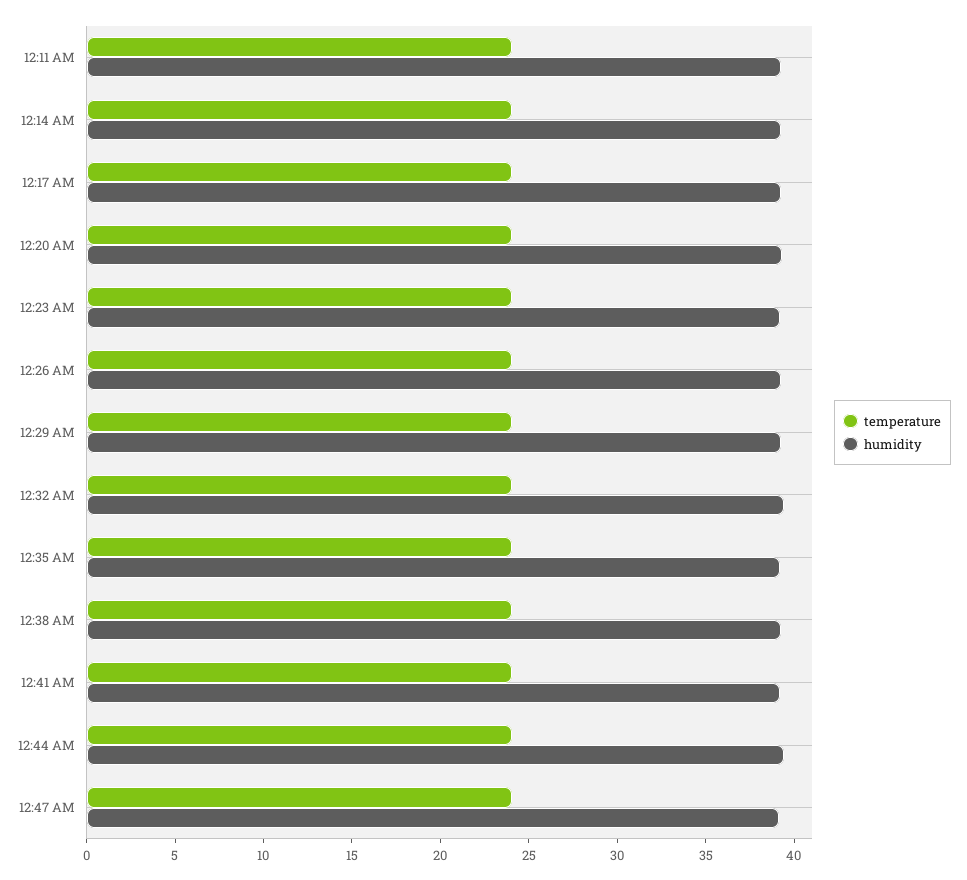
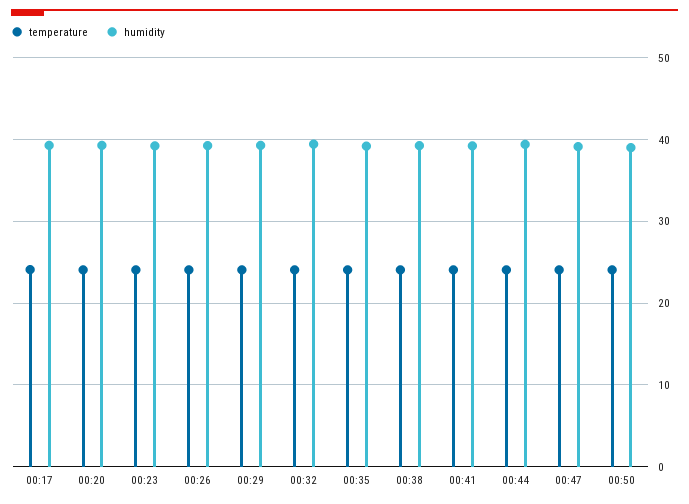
temperature, 12:11 AM: 24 -> none
humidity, 12:11 AM: 39 -> none
temperature, 12:14 AM: 24 -> none
humidity, 12:14 AM: 39 -> none
temperature, 00:50: none -> 24
humidity, 00:50: none -> 39

